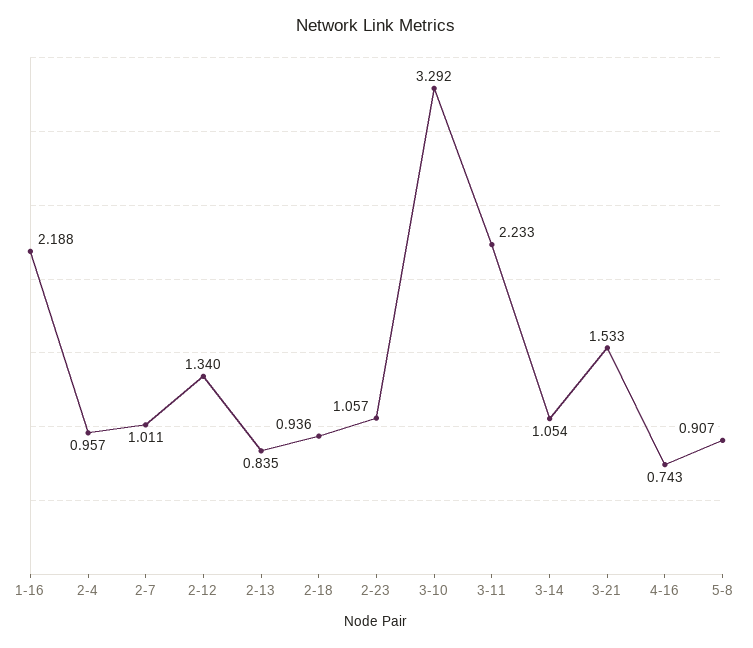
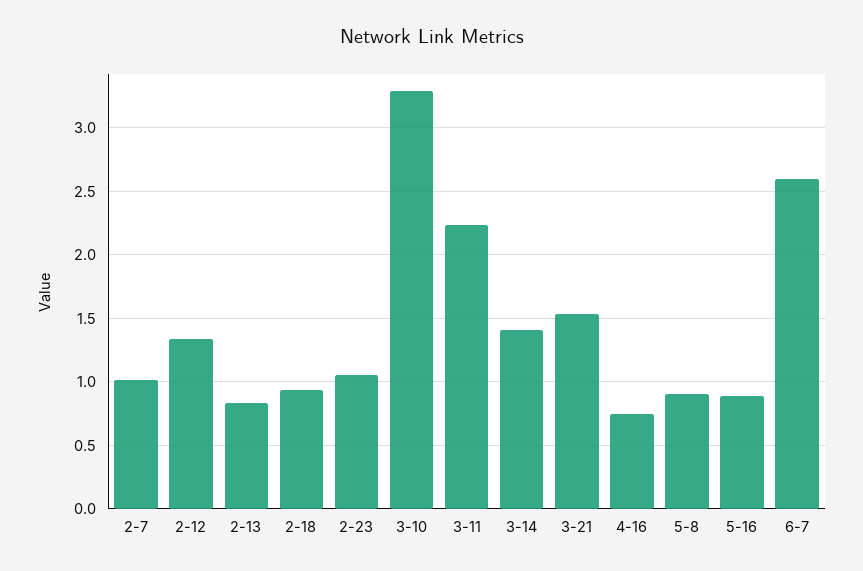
1-16: 2.188 -> none
2-4: 0.957 -> none
3-14: 1.054 -> 1.4
5-16: none -> 0.9
6-7: none -> 2.6

